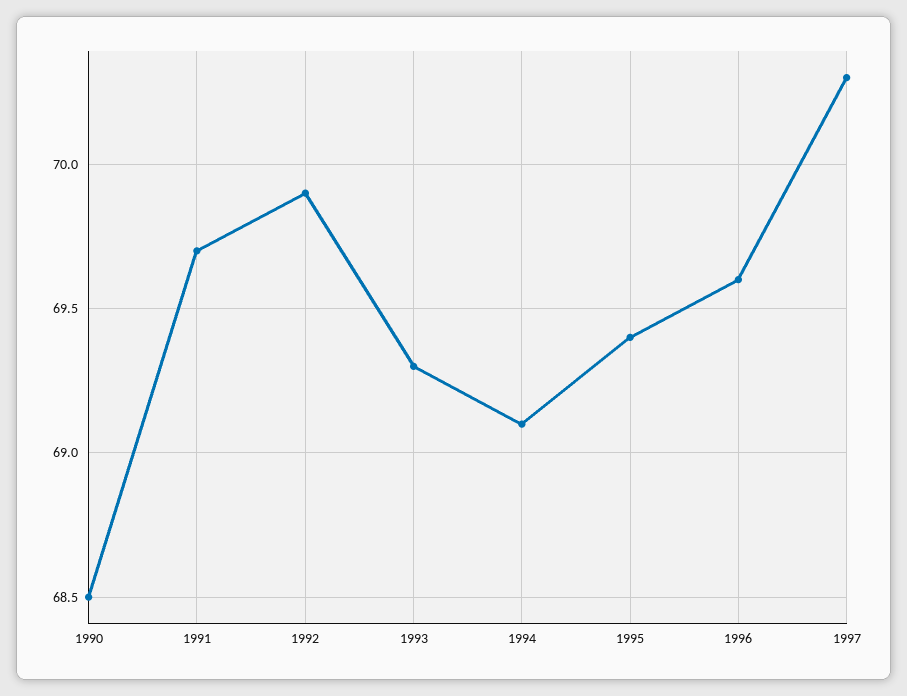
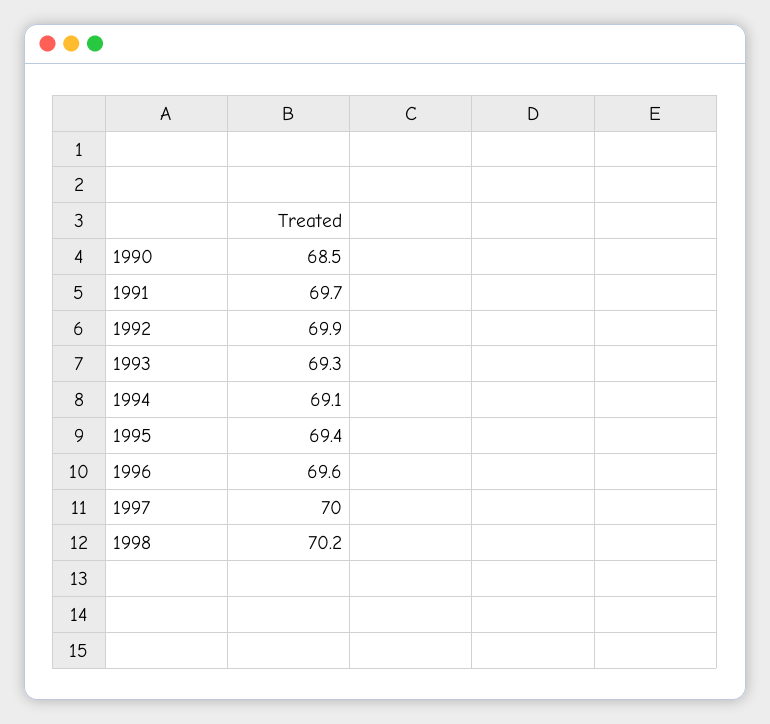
1997: 70.3 -> 70
1998: none -> 70.2

